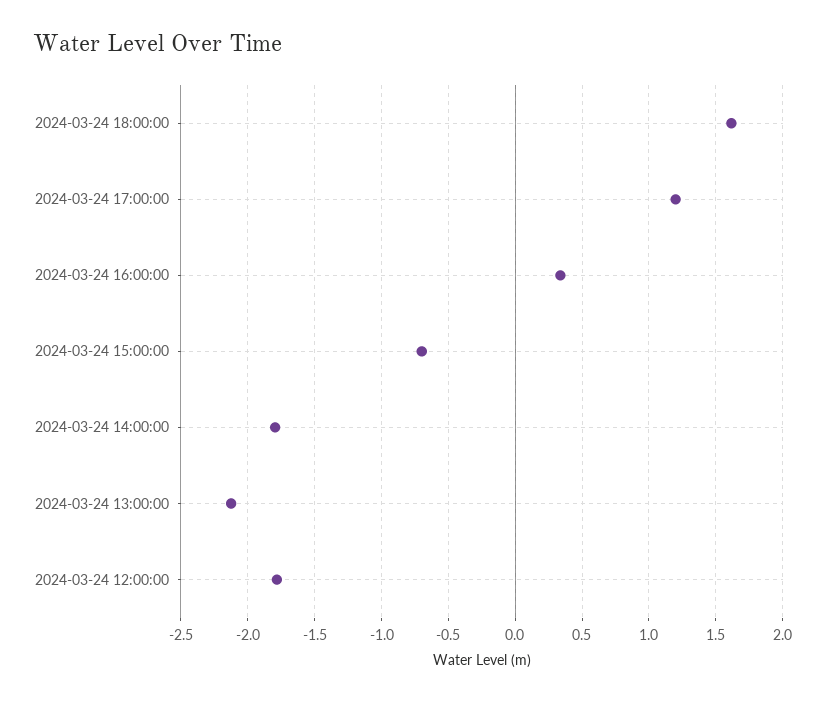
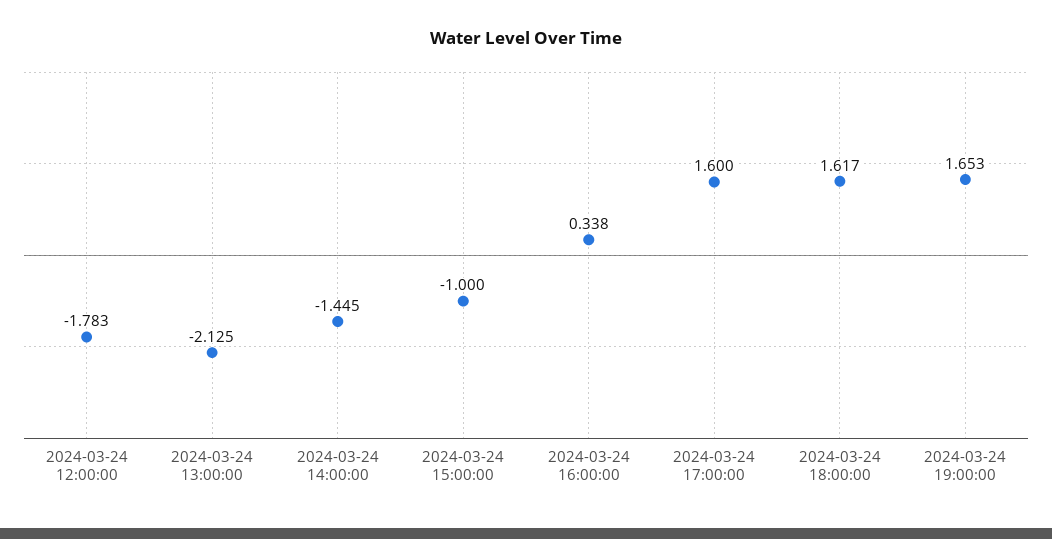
2024-03-24 17:00:00: 1.2 -> 1.6
2024-03-24 15:00:00: -0.7 -> -1
2024-03-24 14:00:00: -1.8 -> -1.445
2024-03-24 19:00:00: none -> 1.653

